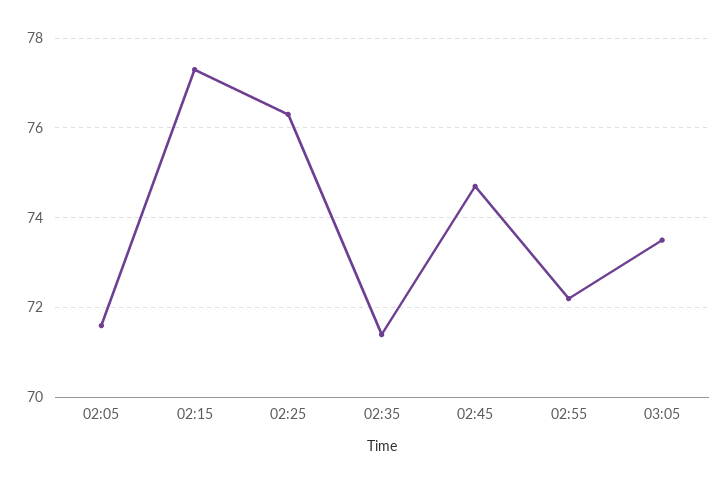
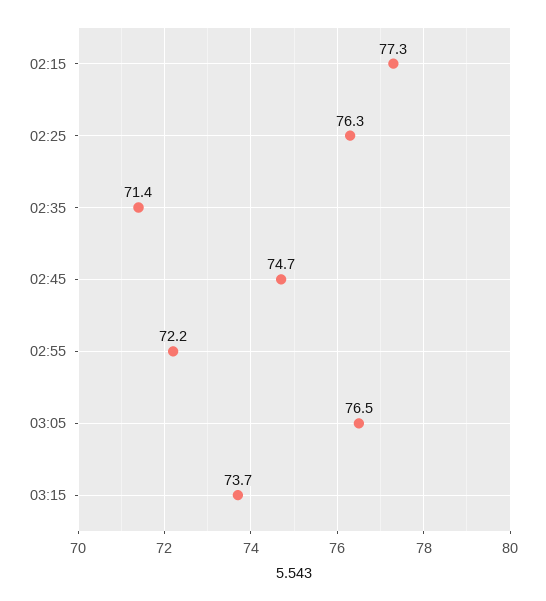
02:05: 71.5 -> none
03:05: 73.5 -> 76.5
03:15: none -> 73.7

